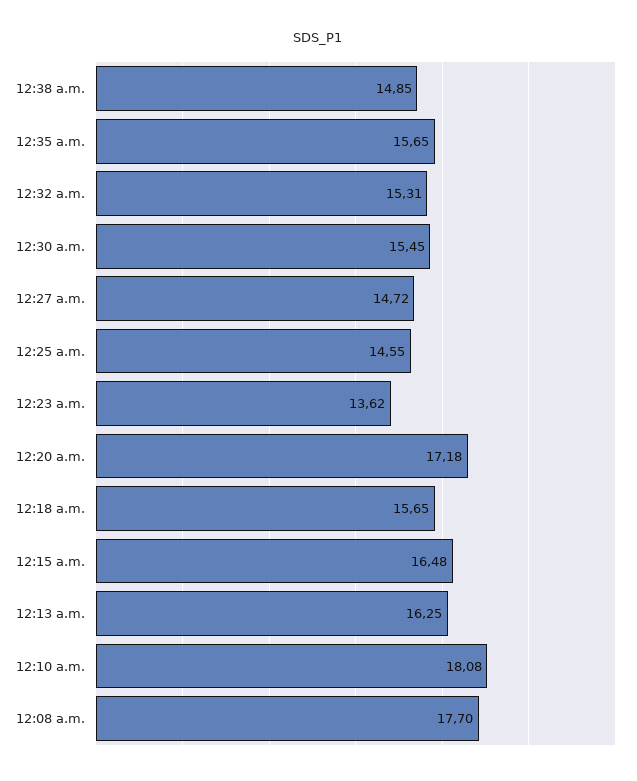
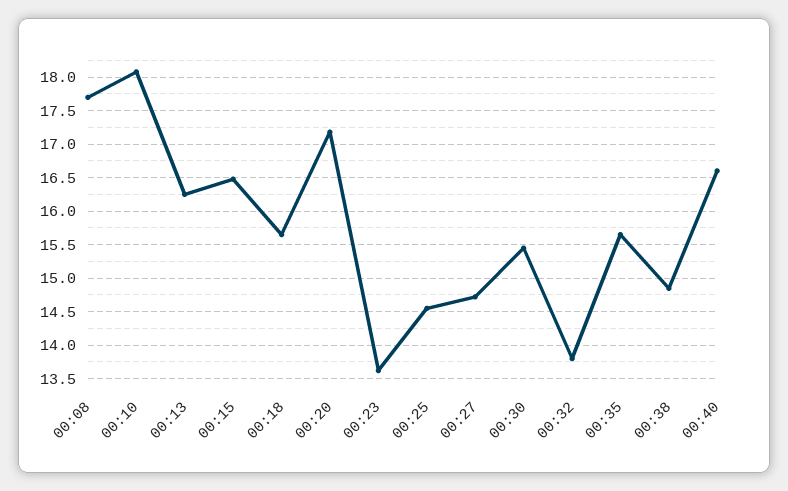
12:32 a.m.: 15.31 -> 13.8
00:40: none -> 16.6

